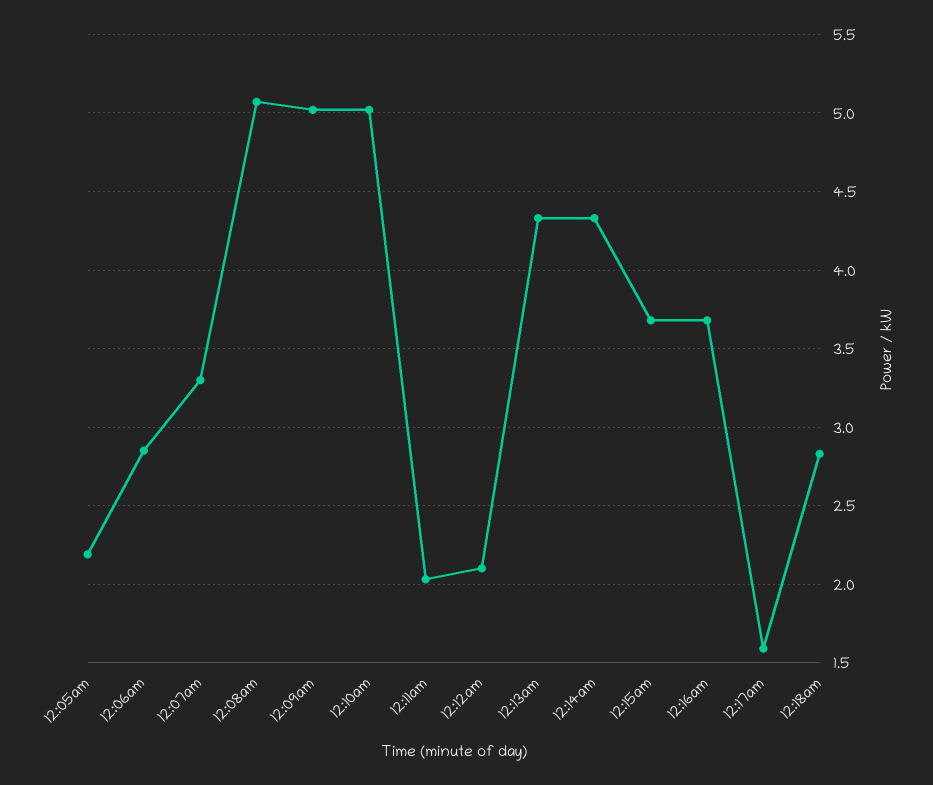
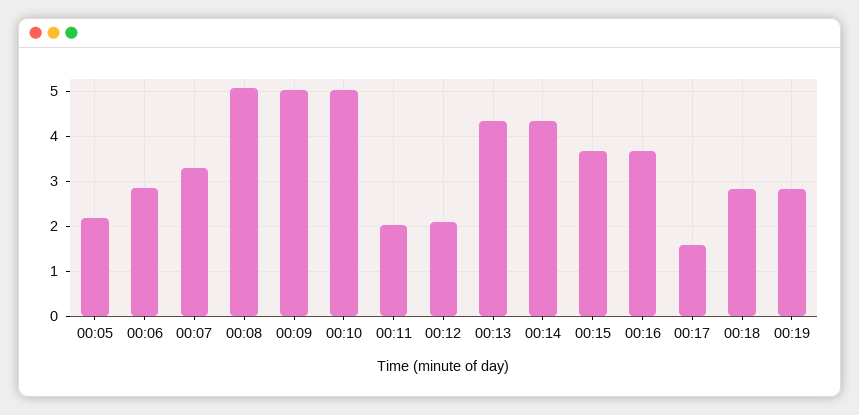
00:19: none -> 2.8

